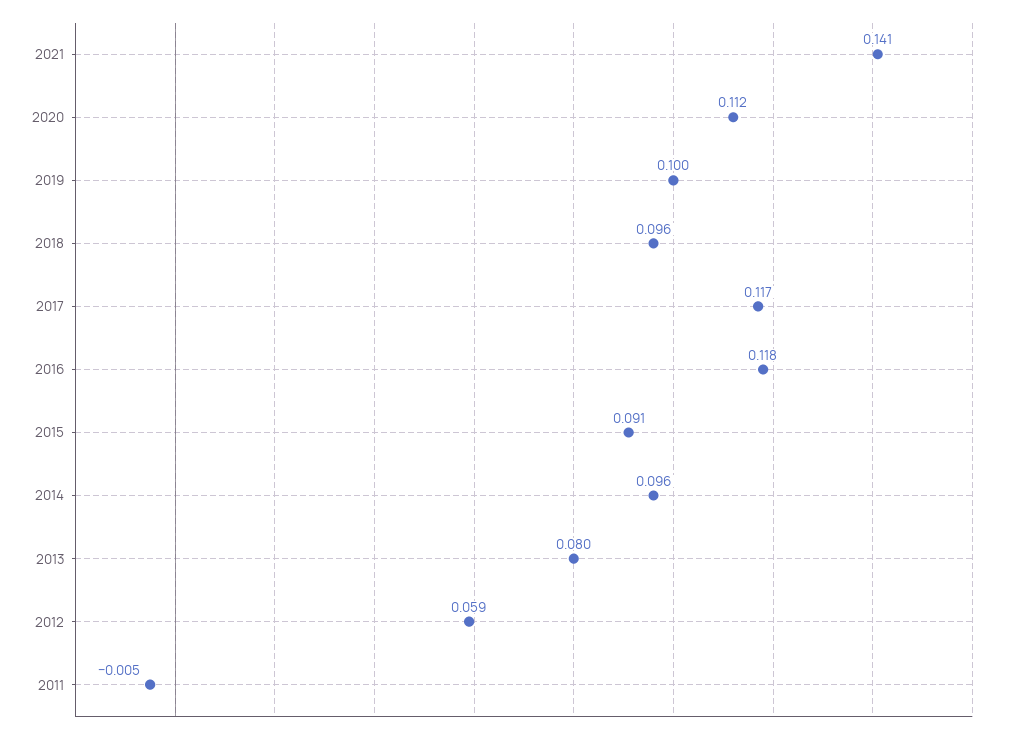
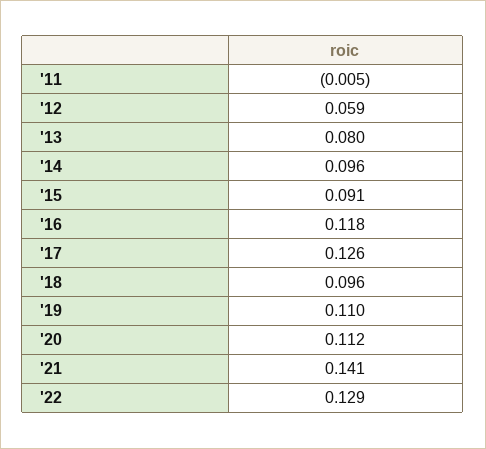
2019: 0.1 -> 0.11
2017: 0.117 -> 0.126
'22: none -> 0.129

